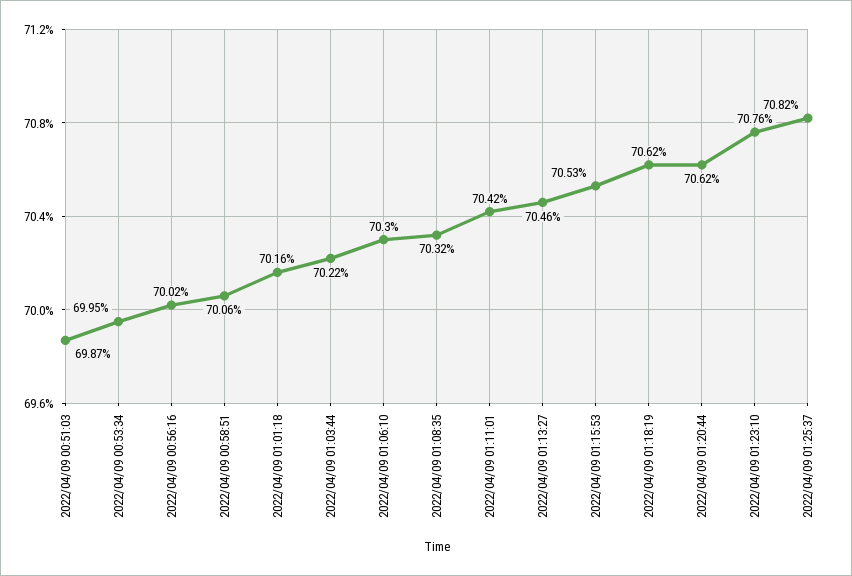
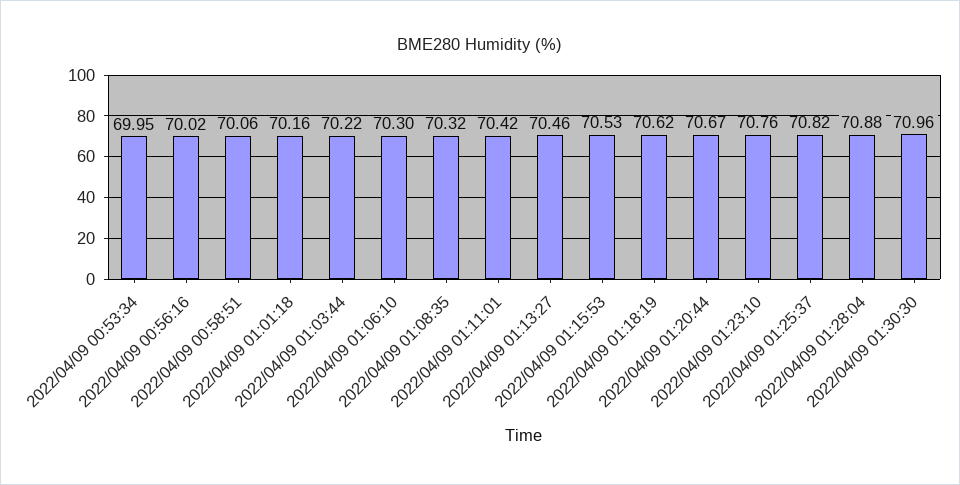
2022/04/09 00:51:03: 69.87 -> none
2022/04/09 01:20:44: 70.62 -> 70.67
2022/04/09 01:28:04: none -> 70.88
2022/04/09 01:30:30: none -> 70.96

